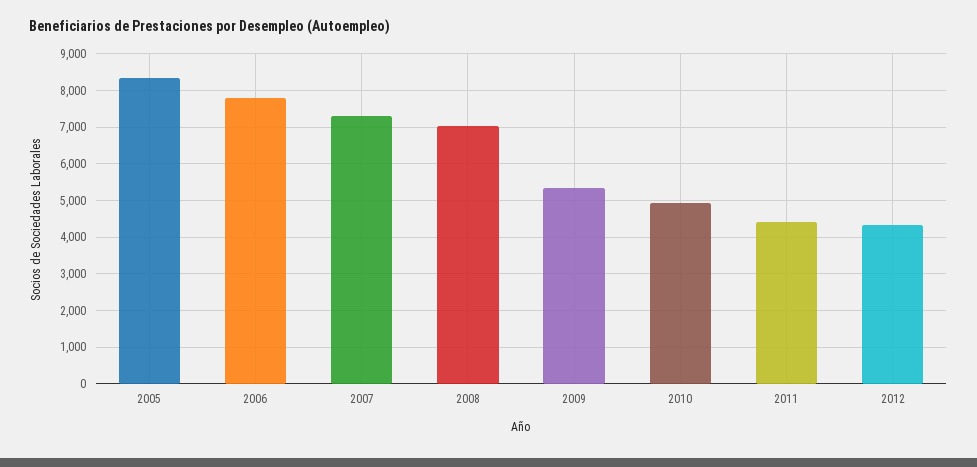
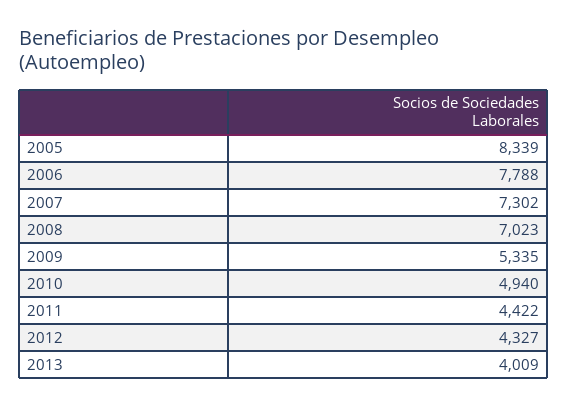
2013: none -> 4009

